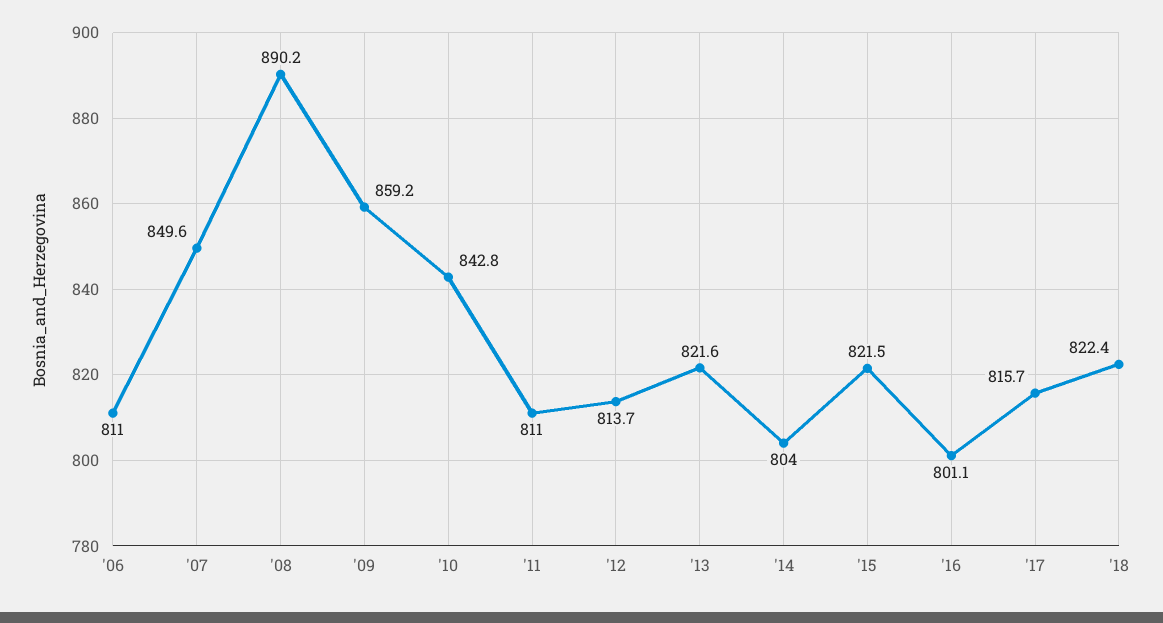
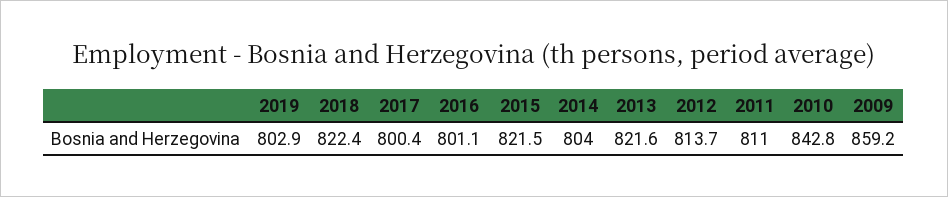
'06: 811 -> none
'07: 849.6 -> none
'08: 890.2 -> none
'17: 815.7 -> 800.4
2019: none -> 802.9

